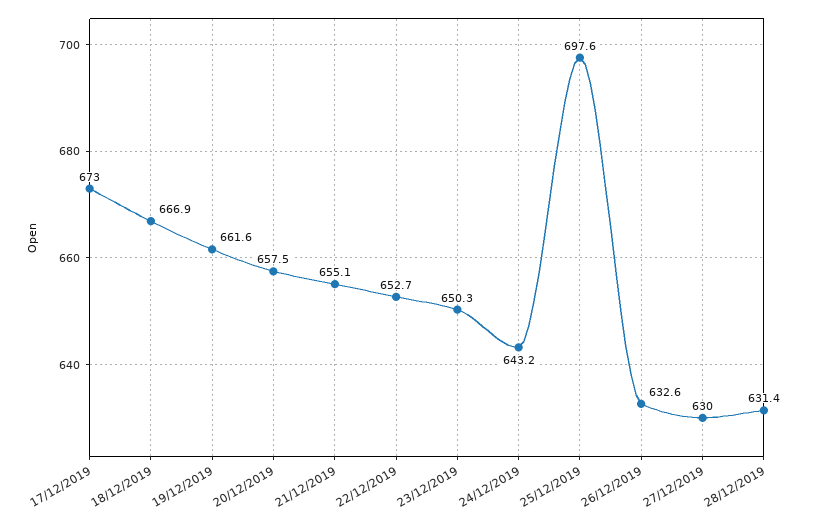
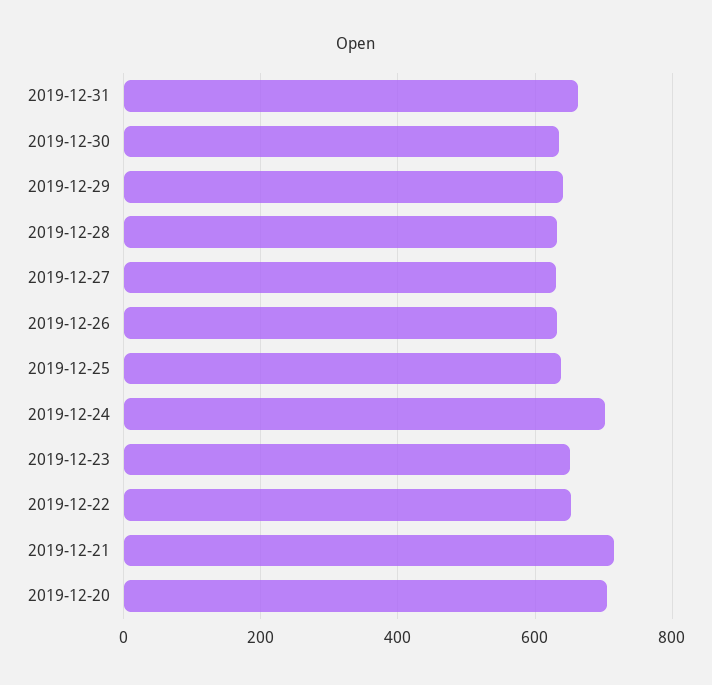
17/12/2019: 673 -> none
18/12/2019: 666.9 -> none
19/12/2019: 661.6 -> none
20/12/2019: 657.5 -> 700
21/12/2019: 655.1 -> 720
24/12/2019: 643.2 -> 700
25/12/2019: 697.6 -> 640
2019-12-31: none -> 660
2019-12-30: none -> 640
2019-12-29: none -> 640

